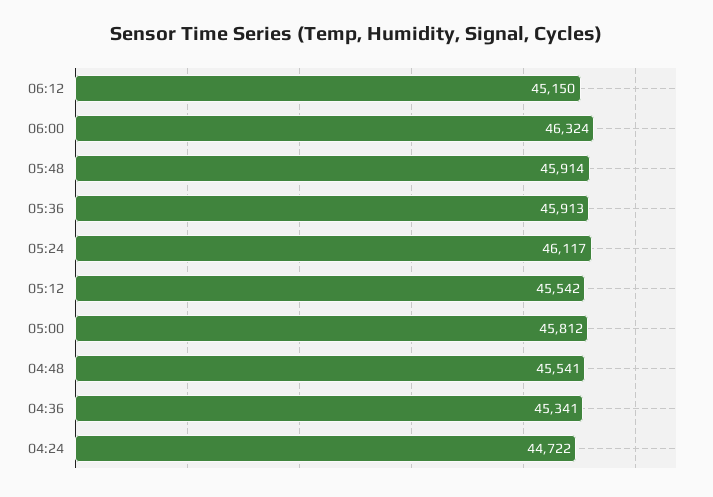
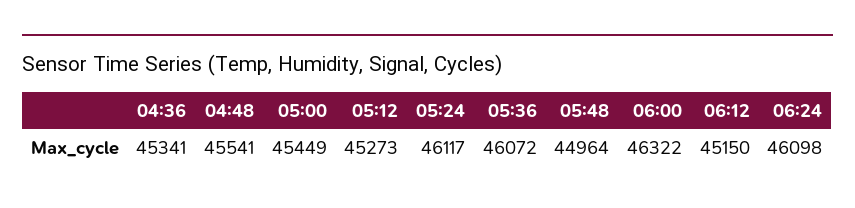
06:00: 46324 -> 46322
05:48: 45914 -> 44964
05:36: 45913 -> 46072
05:12: 45542 -> 45273
05:00: 45812 -> 45449
04:24: 44722 -> none
06:24: none -> 46098

